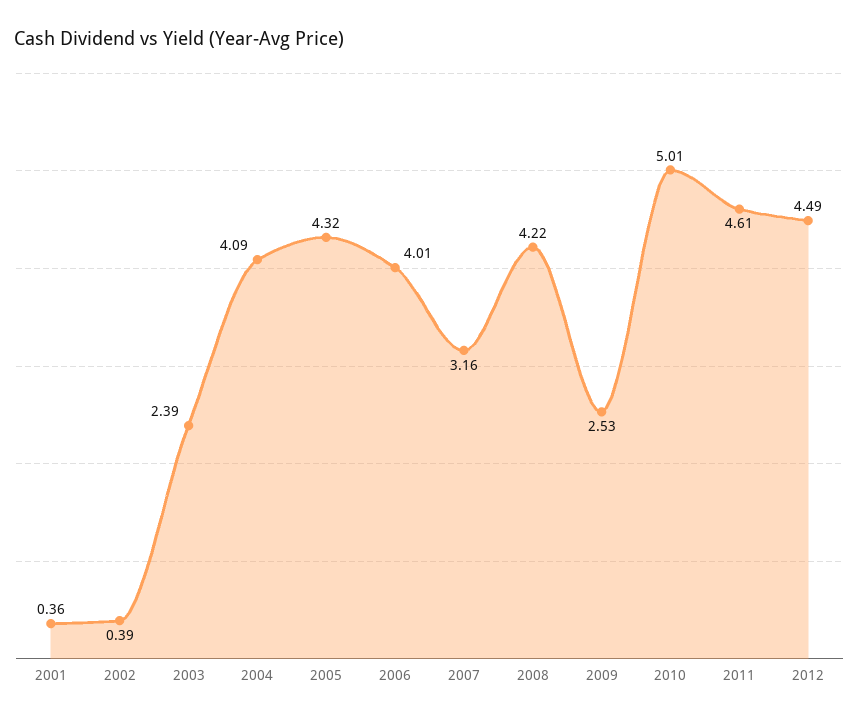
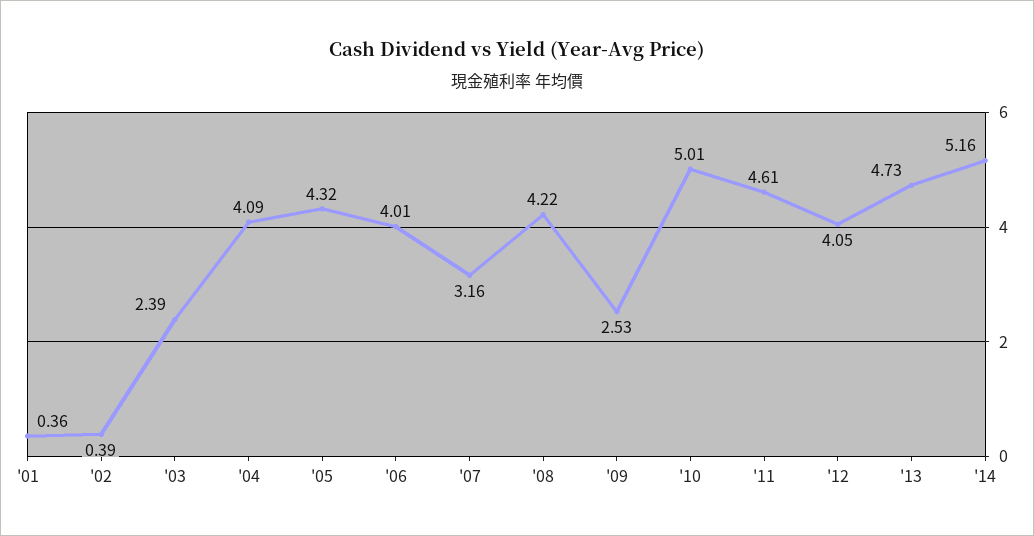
2012: 4.49 -> 4.05
'13: none -> 4.73
'14: none -> 5.16

